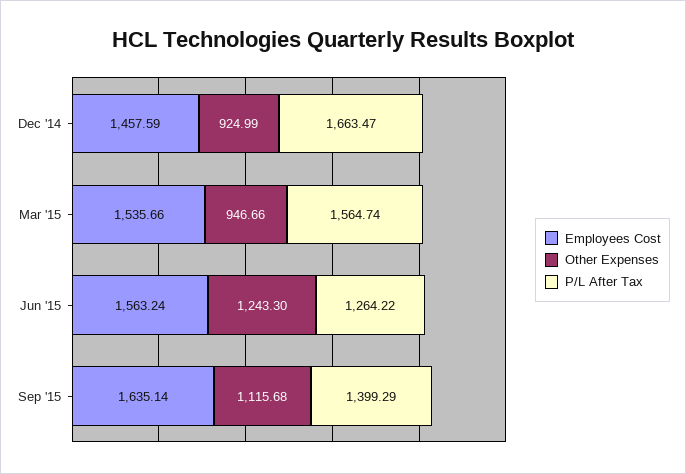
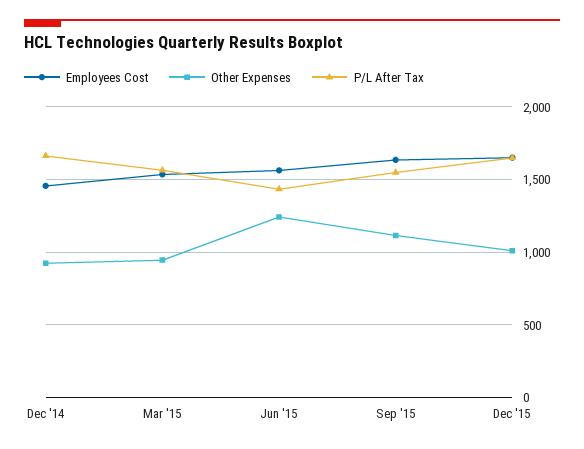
P/L After Tax, Jun '15: 1264.22 -> 1450
P/L After Tax, Sep '15: 1399.29 -> 1550
Employees Cost, Dec '15: none -> 1650
Other Expenses, Dec '15: none -> 1000
P/L After Tax, Dec '15: none -> 1650

